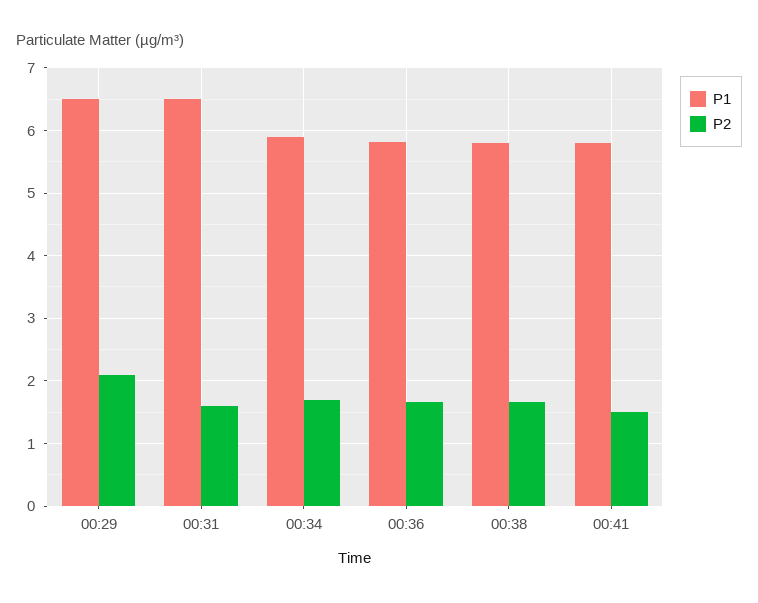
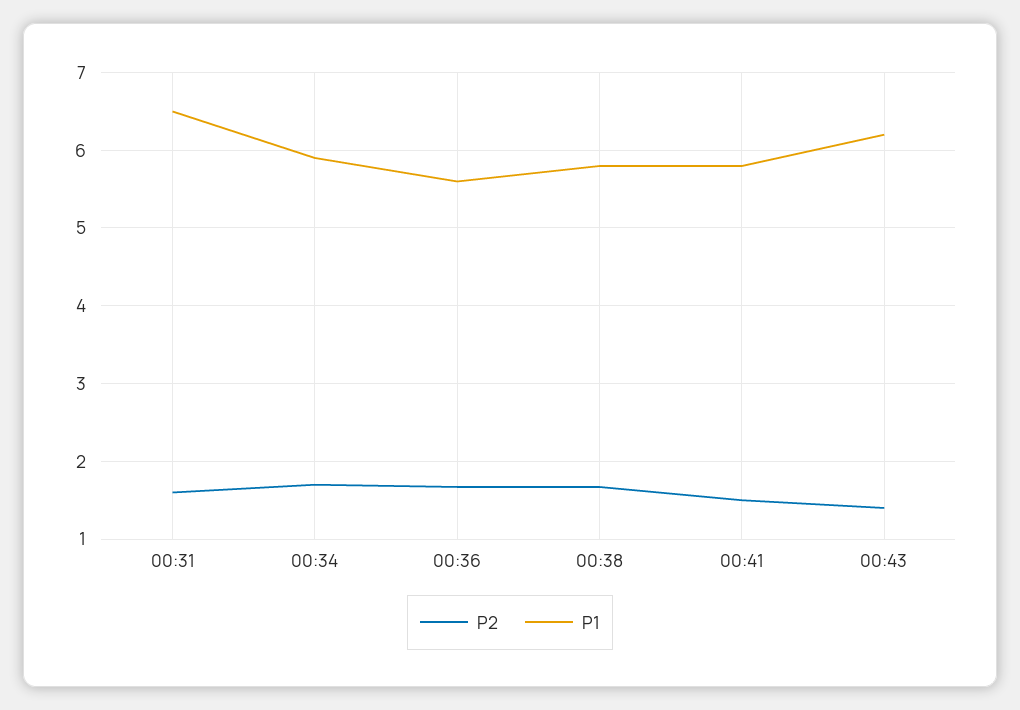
P1, 00:29: 6.5 -> none
P2, 00:29: 2.1 -> none
P1, 00:36: 5.8 -> 5.6
P2, 00:43: none -> 1.4
P1, 00:43: none -> 6.2

